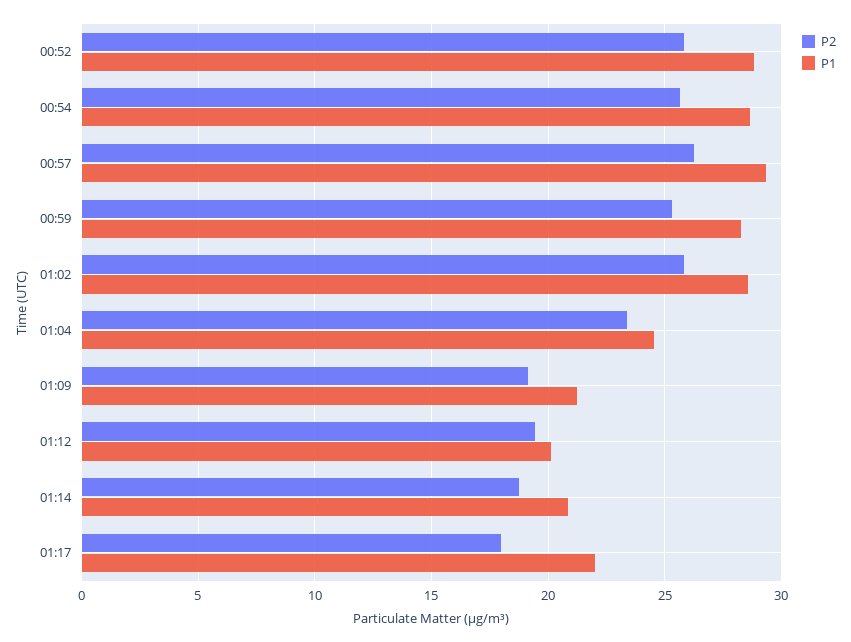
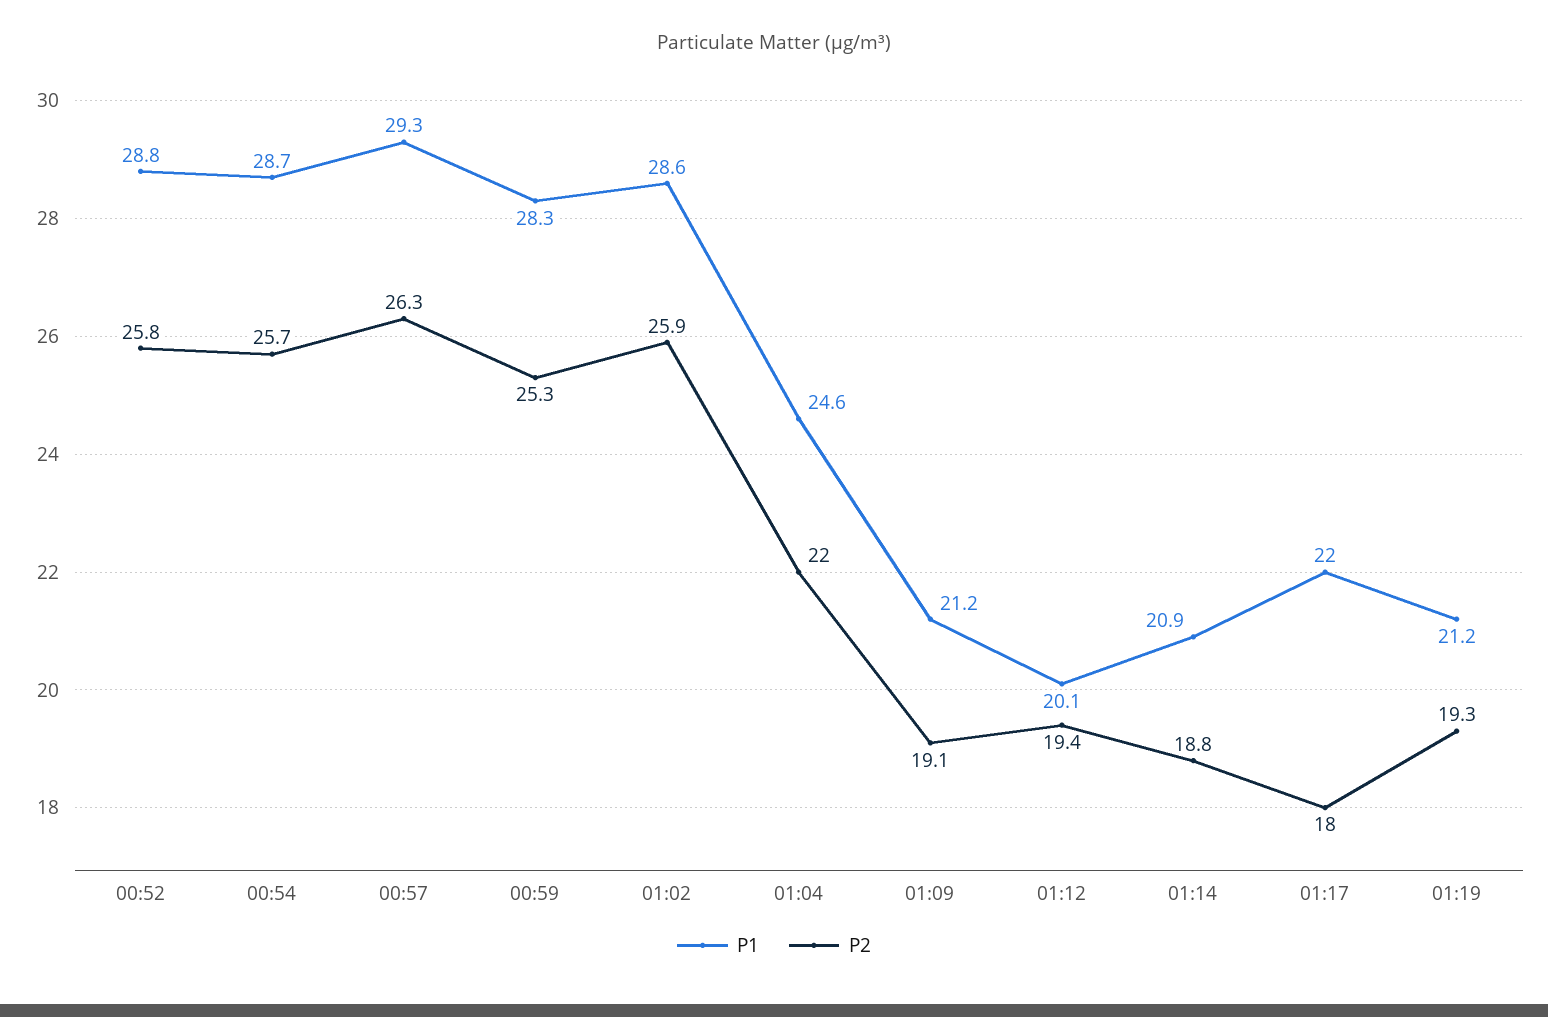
P2, 01:04: 23.5 -> 22
P1, 01:19: none -> 21.2
P2, 01:19: none -> 19.3

